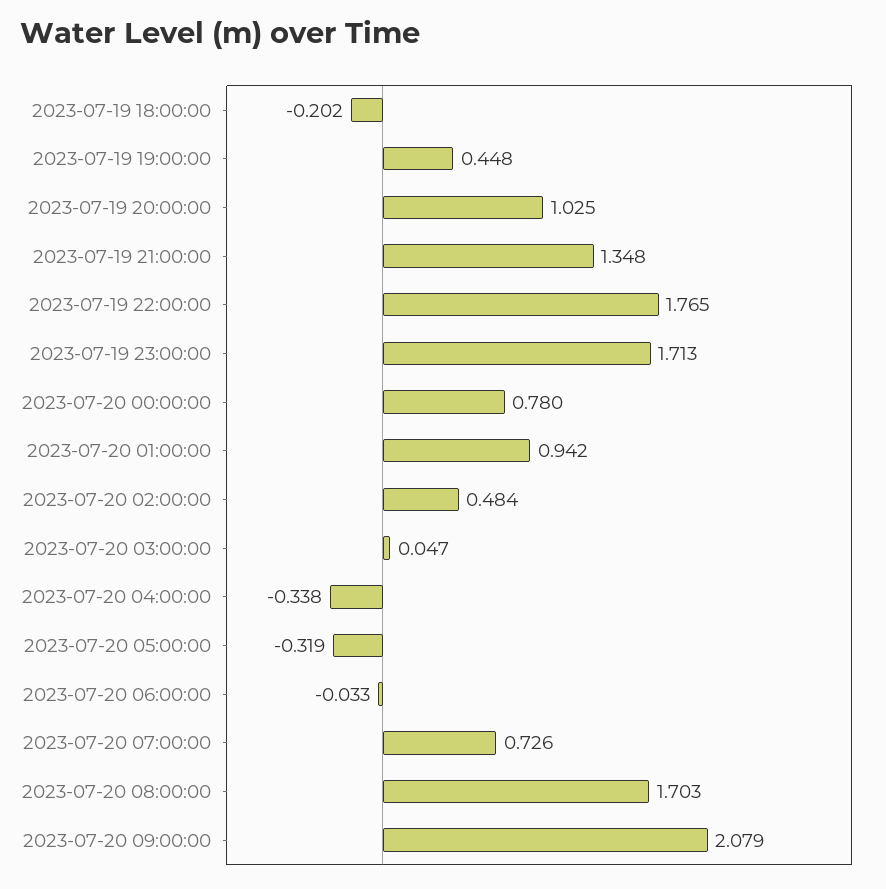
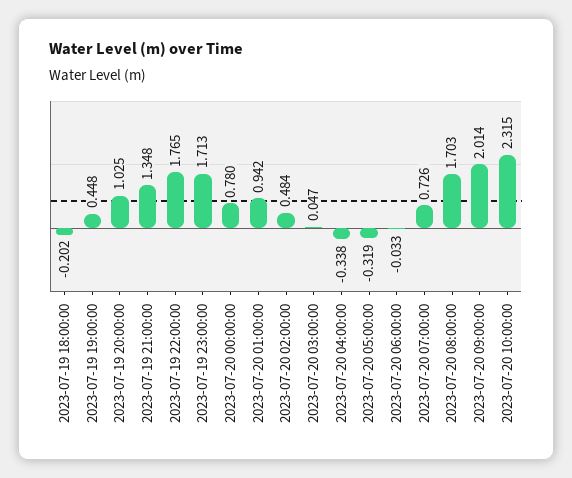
2023-07-20 09:00:00: 2.079 -> 2.014
2023-07-20 10:00:00: none -> 2.315

